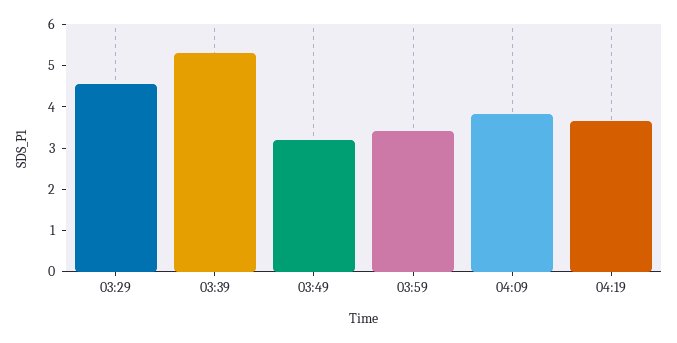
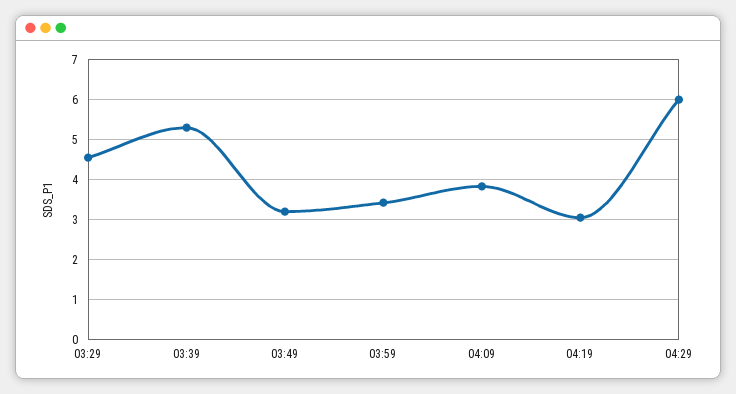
04:19: 3.6 -> 3
04:29: none -> 6

